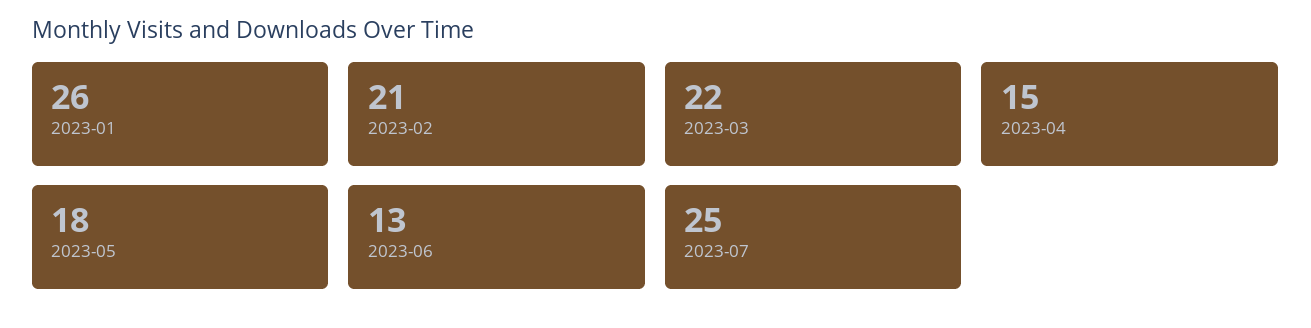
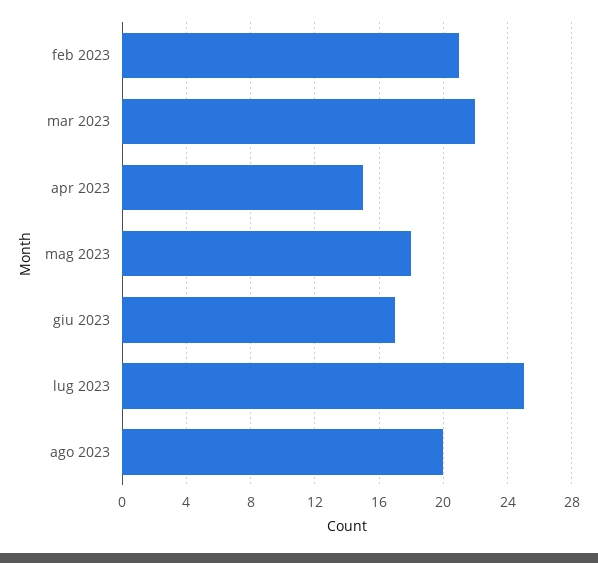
2023-01: 26 -> none
2023-06: 13 -> 17
ago 2023: none -> 20

